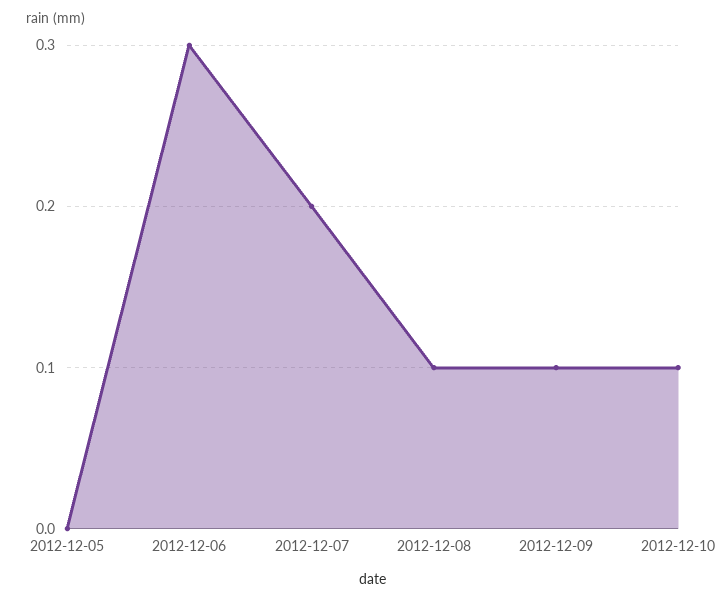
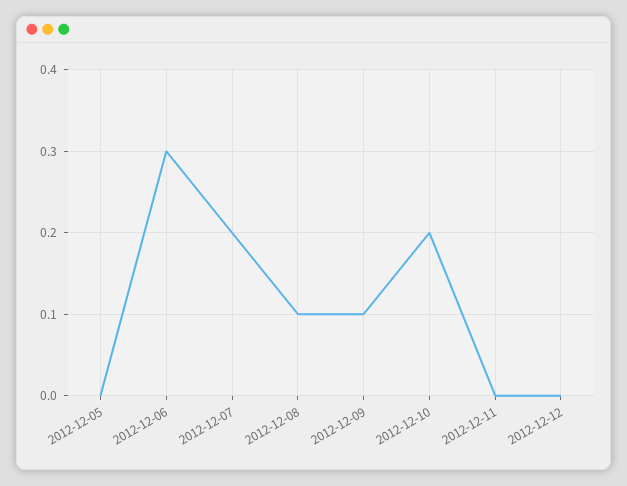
2012-12-10: 0.1 -> 0.2
2012-12-11: none -> 0
2012-12-12: none -> 0

